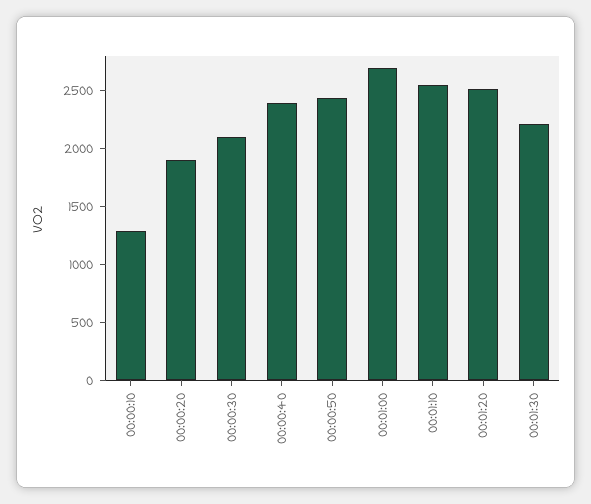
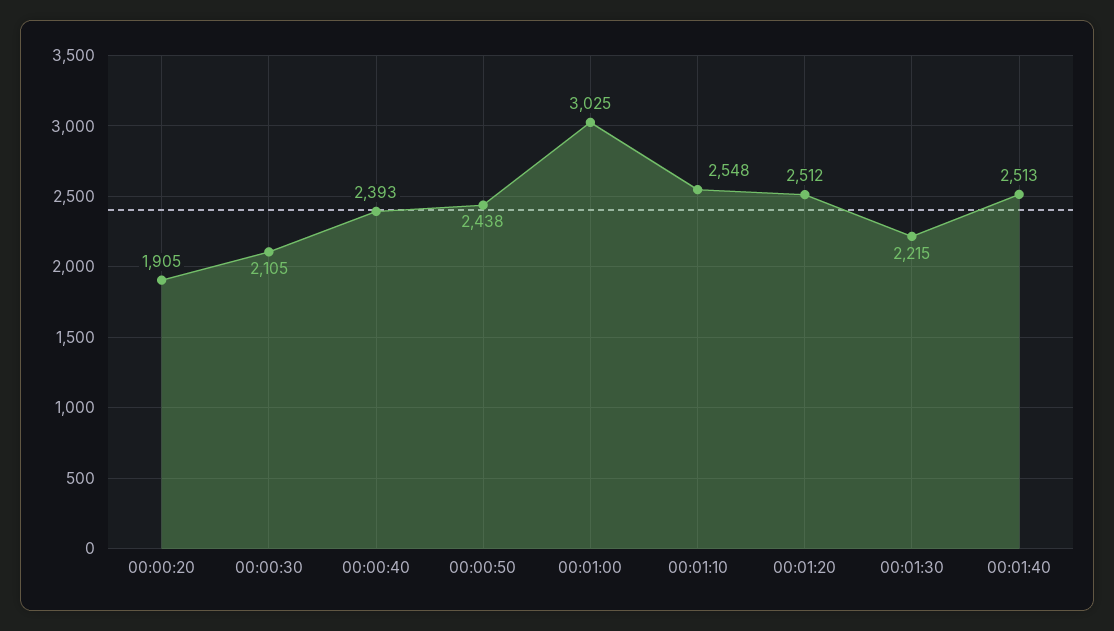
00:00:10: 1300 -> none
00:01:00: 2700 -> 3025
00:01:40: none -> 2513

